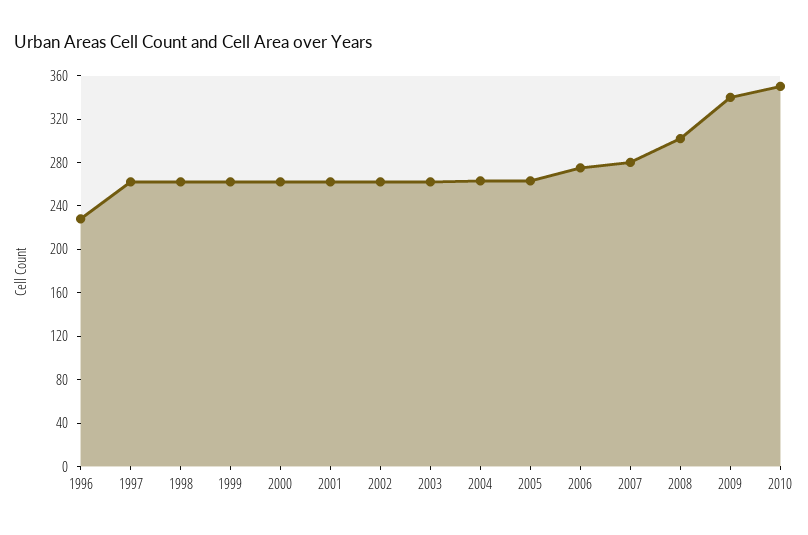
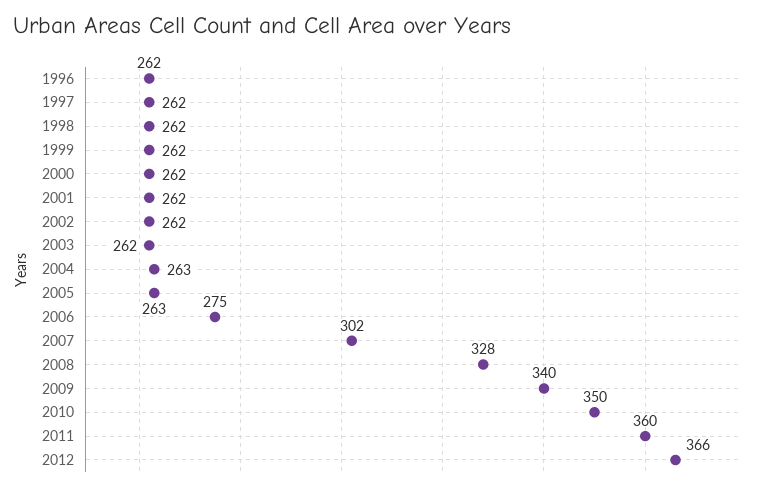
1996: 230 -> 262
2007: 280 -> 302
2008: 300 -> 328
2011: none -> 360
2012: none -> 366

